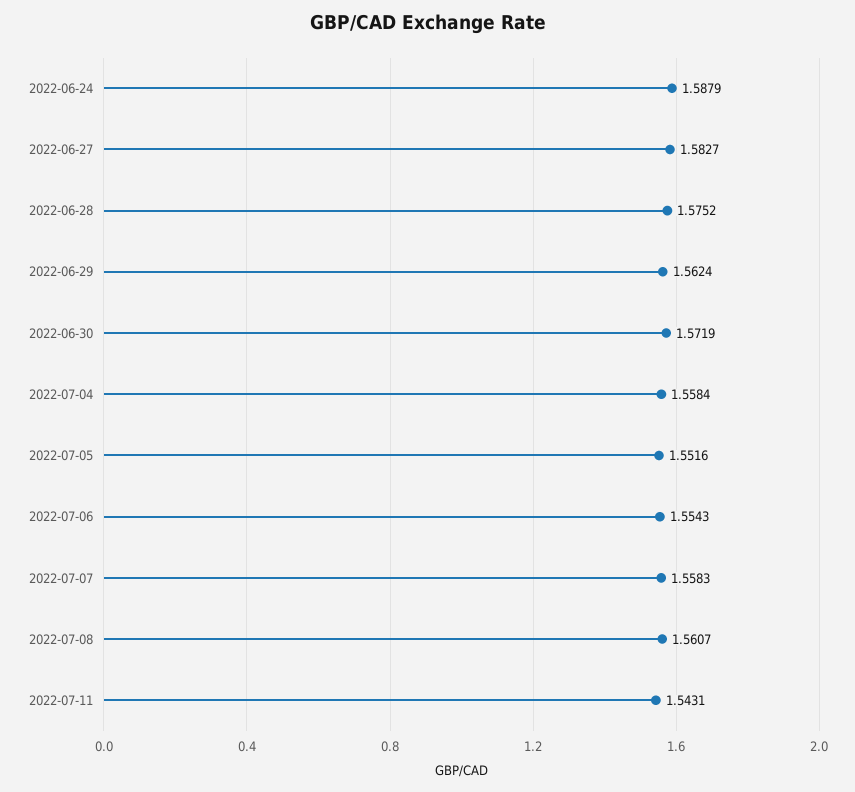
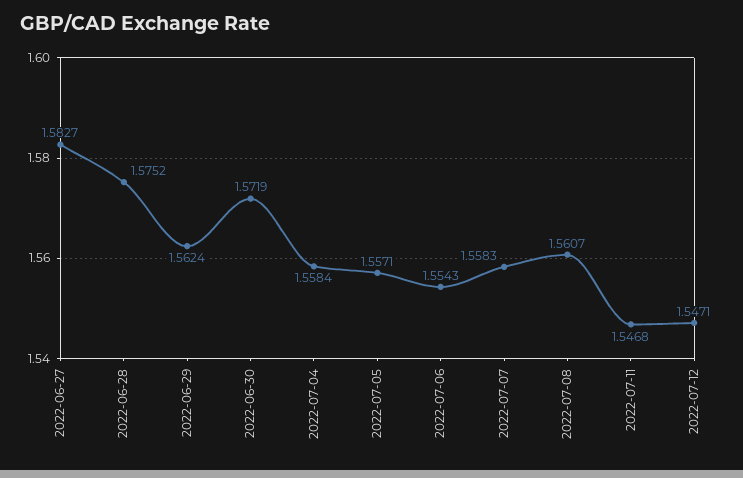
2022-06-24: 1.5879 -> none
2022-07-05: 1.5516 -> 1.5571
2022-07-11: 1.5431 -> 1.5468
2022-07-12: none -> 1.5471

